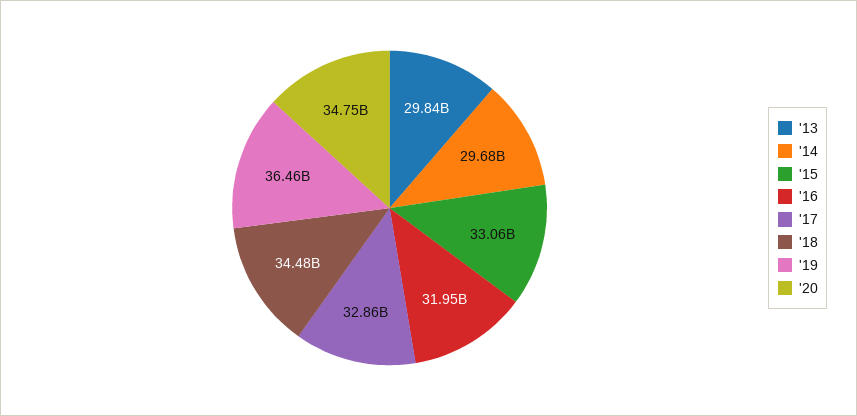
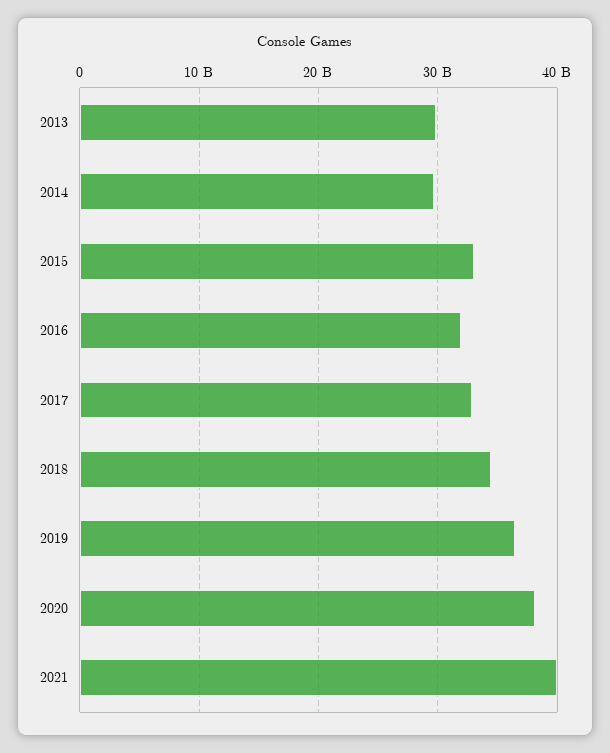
'20: 34750000000 -> 38000000000
2021: none -> 40000000000

